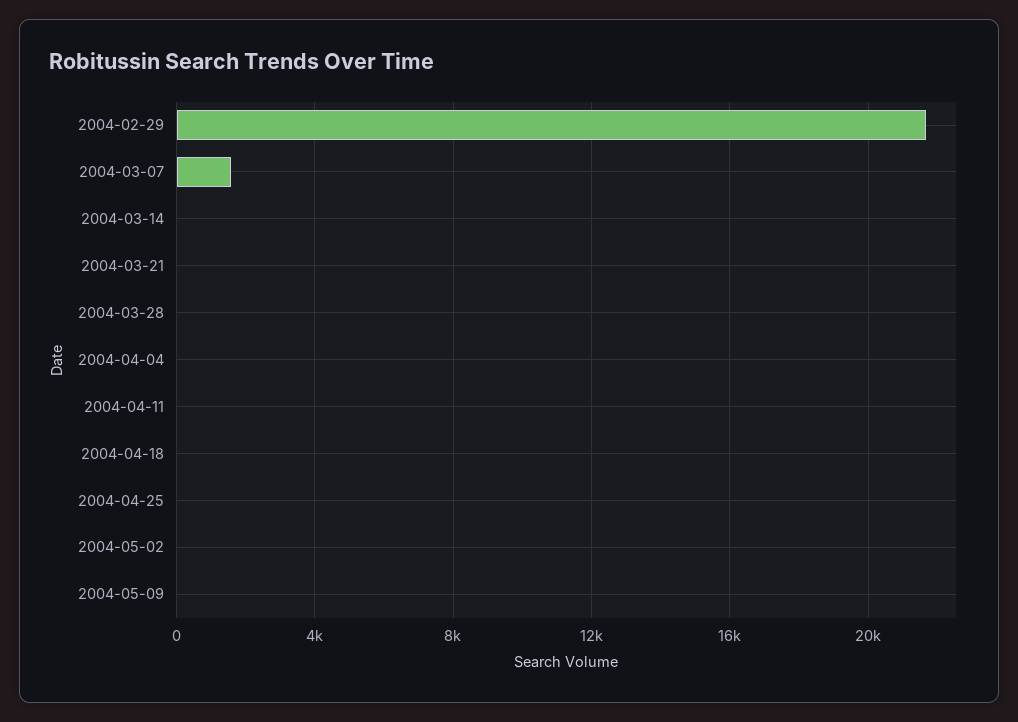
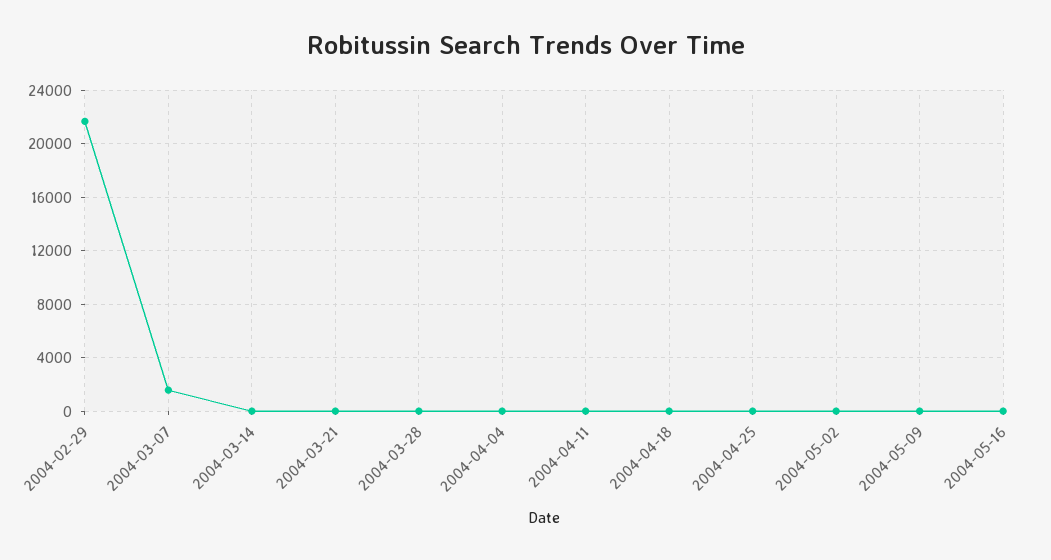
2004-05-16: none -> 0

